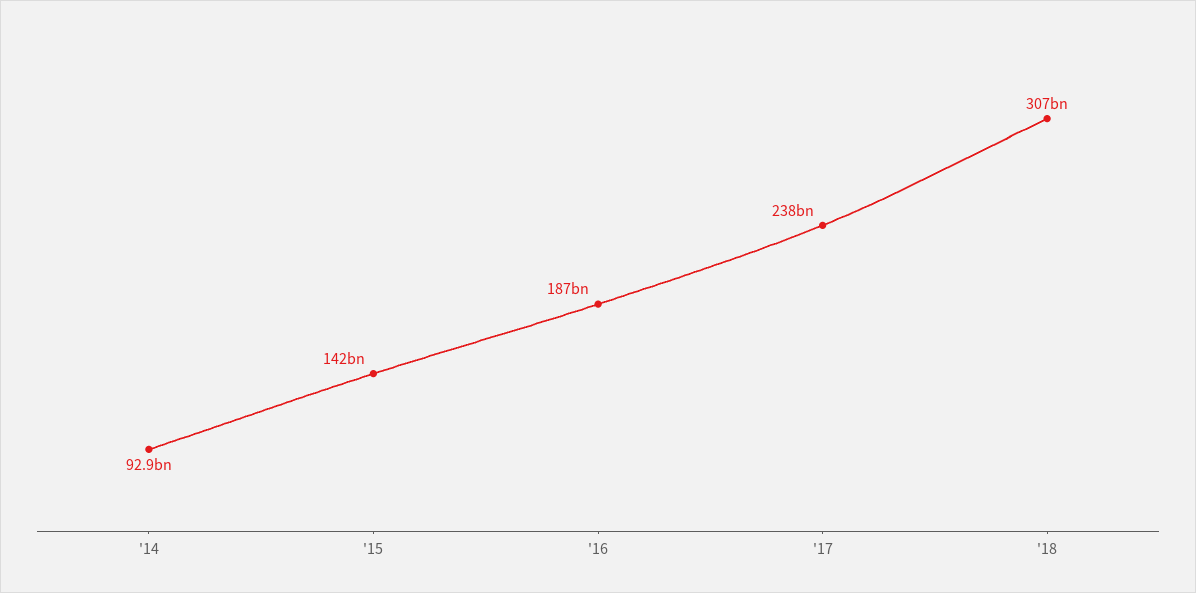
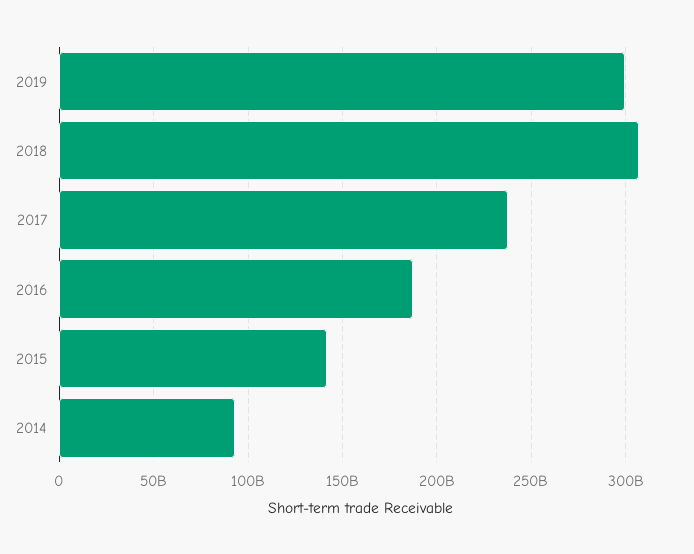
2019: none -> 300000000000

